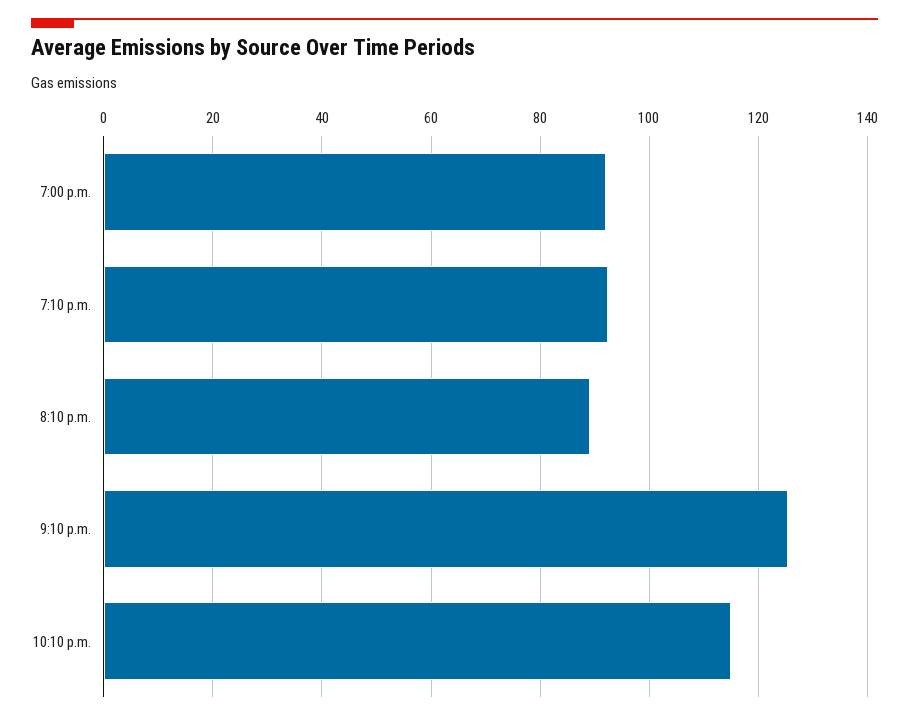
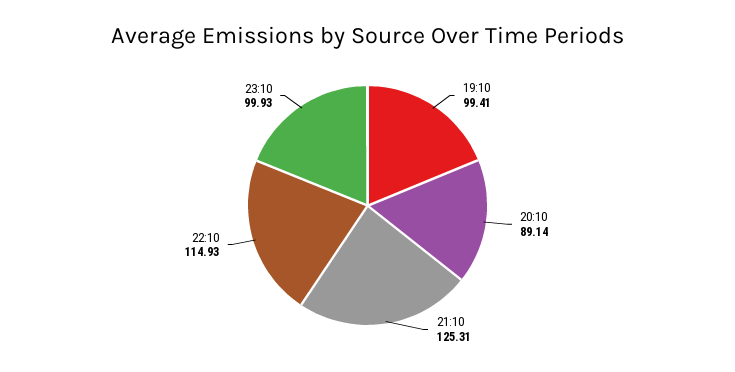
7:00 p.m.: 92 -> none
7:10 p.m.: 92 -> 99.41
23:10: none -> 99.93

